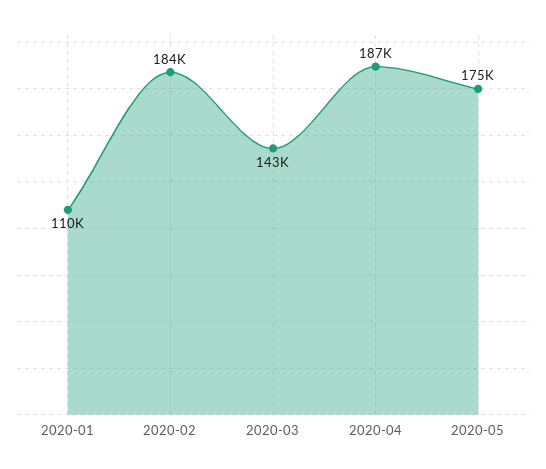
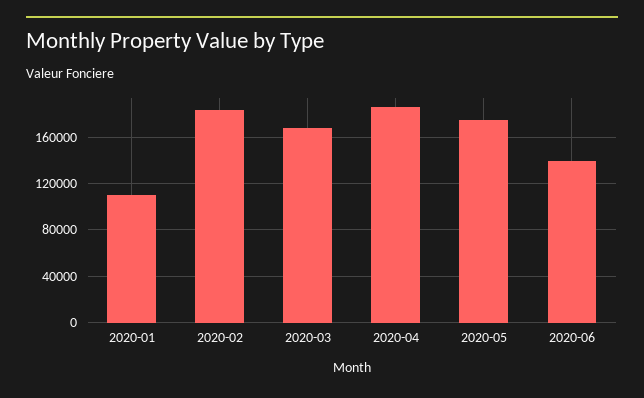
2020-03: 143000 -> 170000
2020-06: none -> 140000

